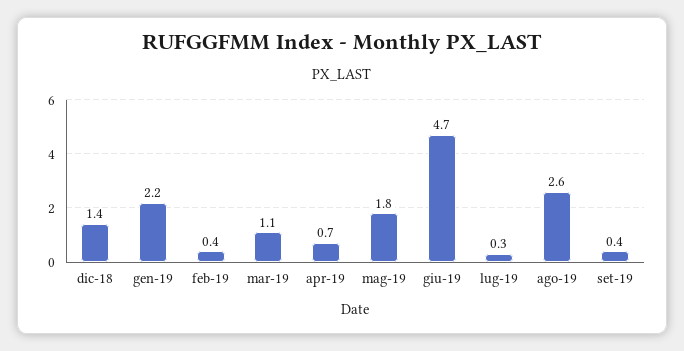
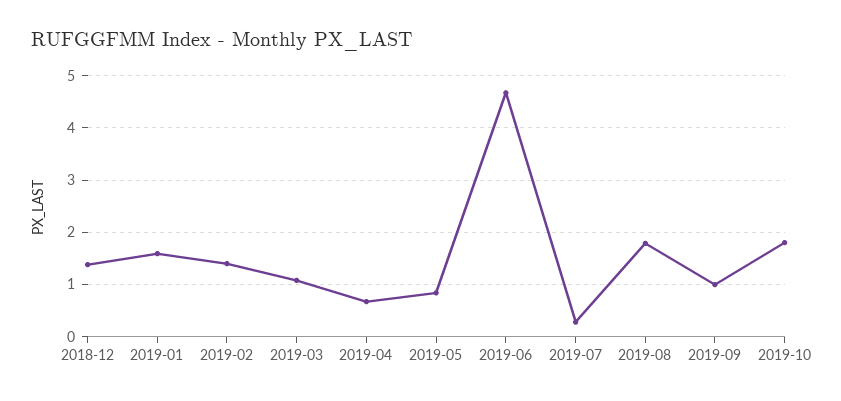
gen-19: 2.2 -> 1.6
feb-19: 0.4 -> 1.4
mag-19: 1.8 -> 0.8
ago-19: 2.6 -> 1.8
set-19: 0.4 -> 1
2019-10: none -> 1.8

